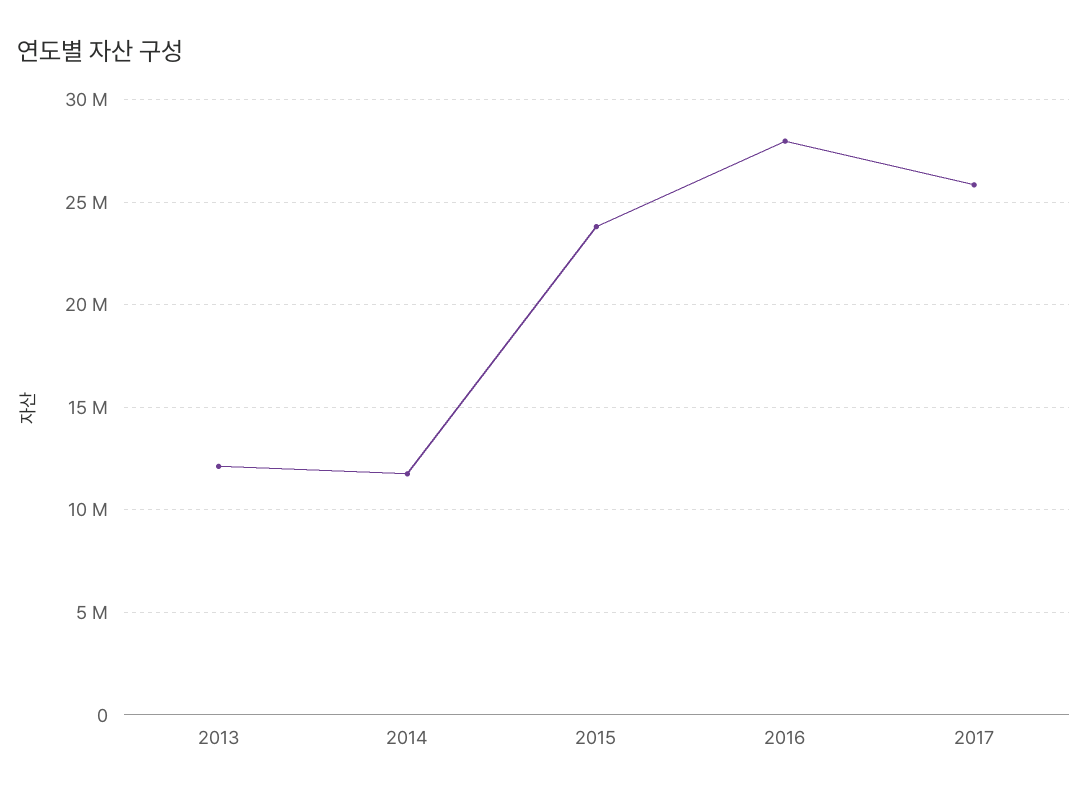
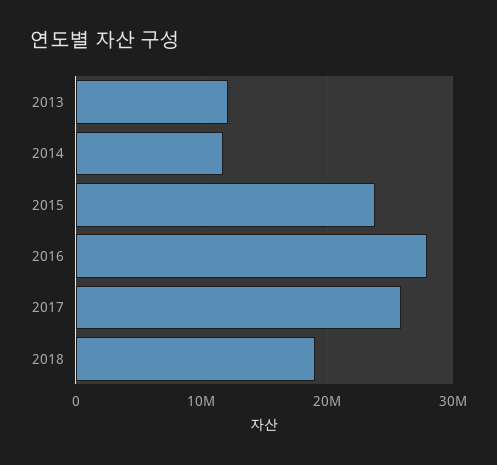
2018: none -> 19000000

